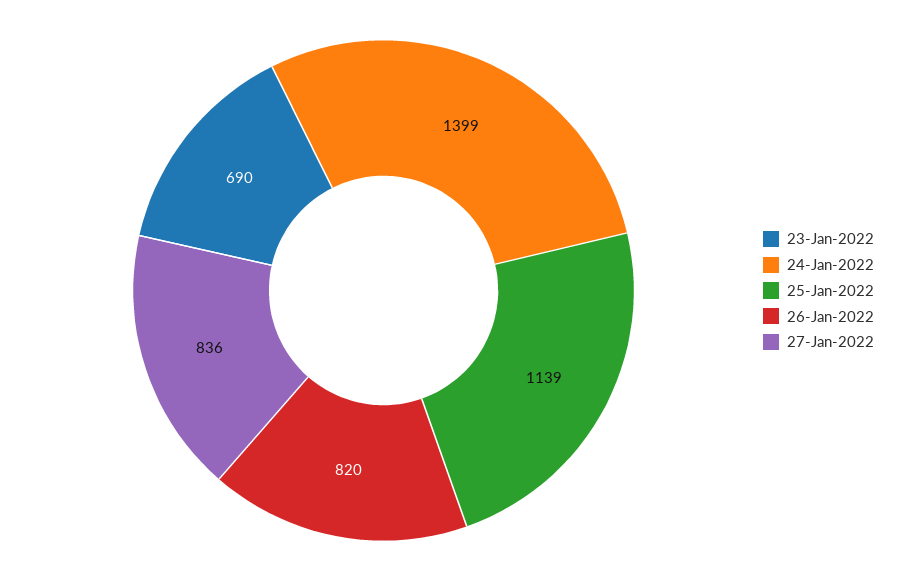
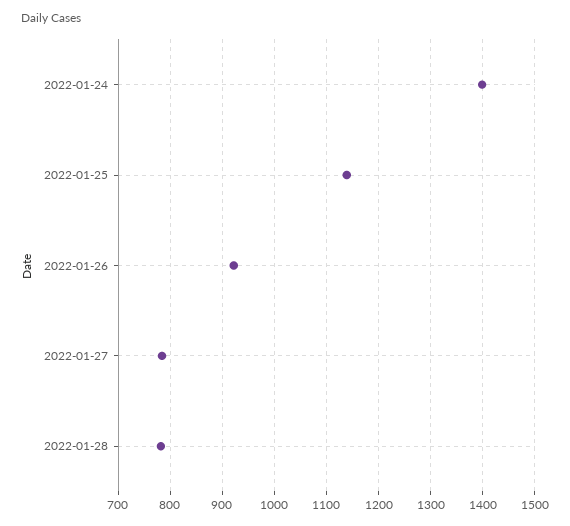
23-Jan-2022: 690 -> none
26-Jan-2022: 820 -> 920
27-Jan-2022: 836 -> 780
2022-01-28: none -> 780

